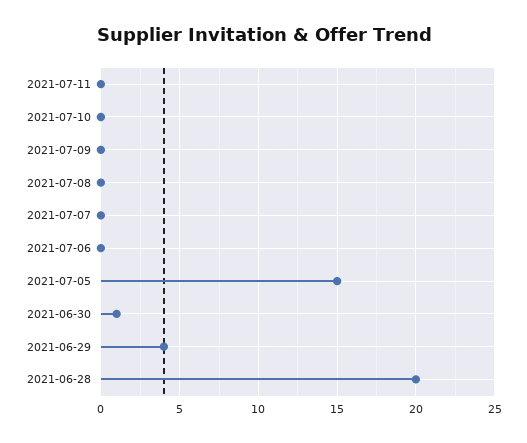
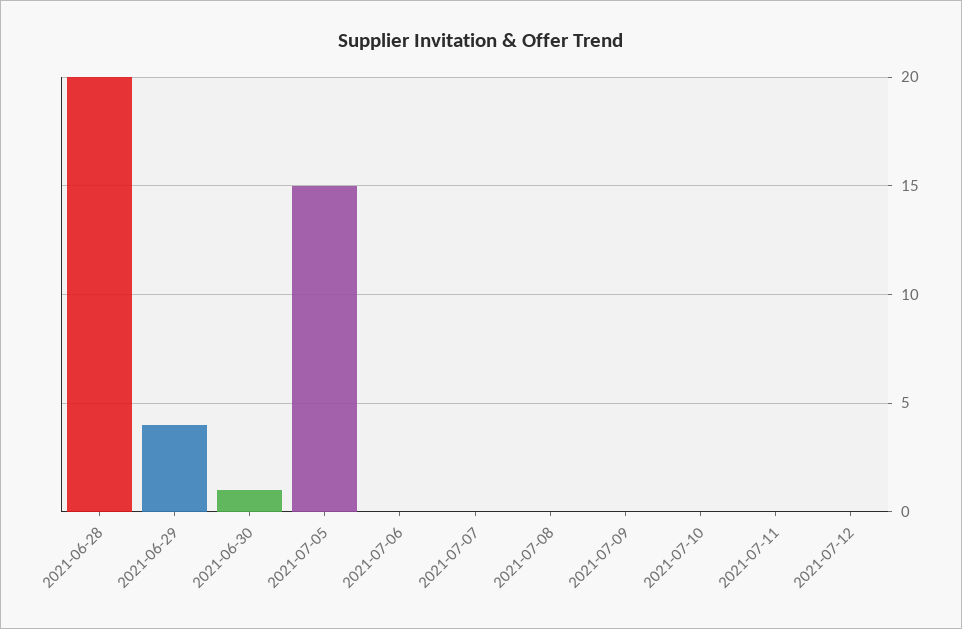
2021-07-12: none -> 0

